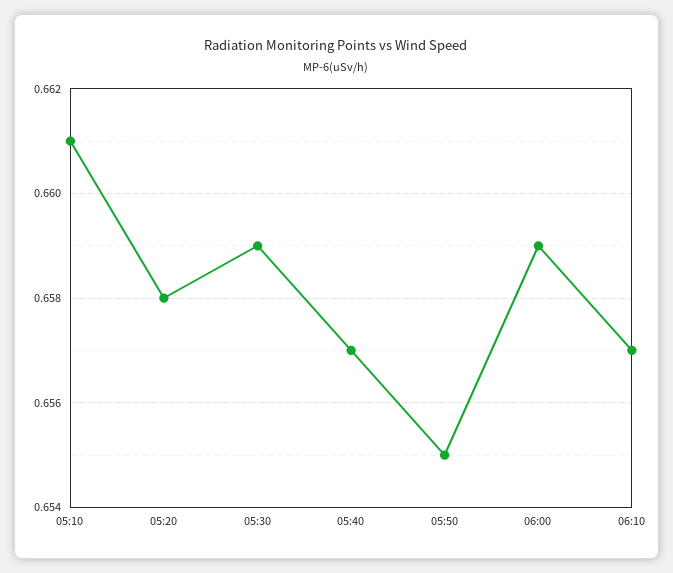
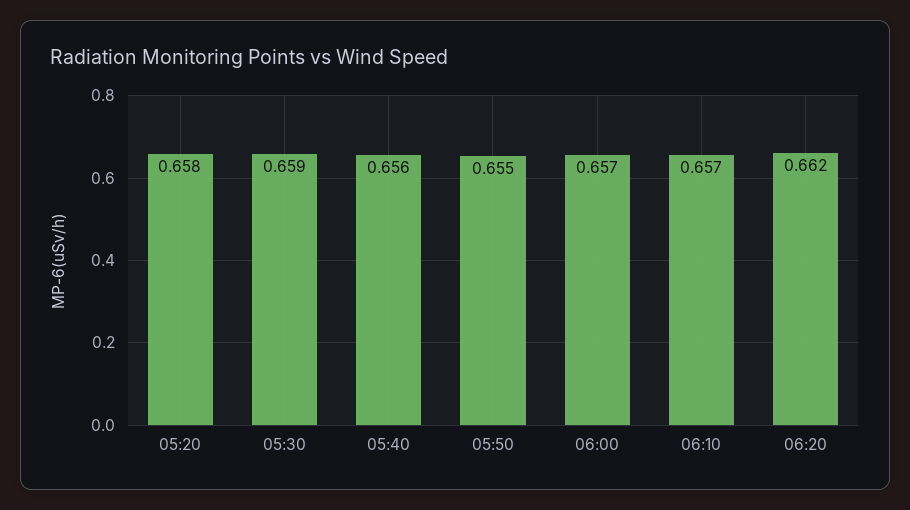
05:10: 0.661 -> none
05:40: 0.657 -> 0.656
06:00: 0.659 -> 0.657
06:20: none -> 0.662

